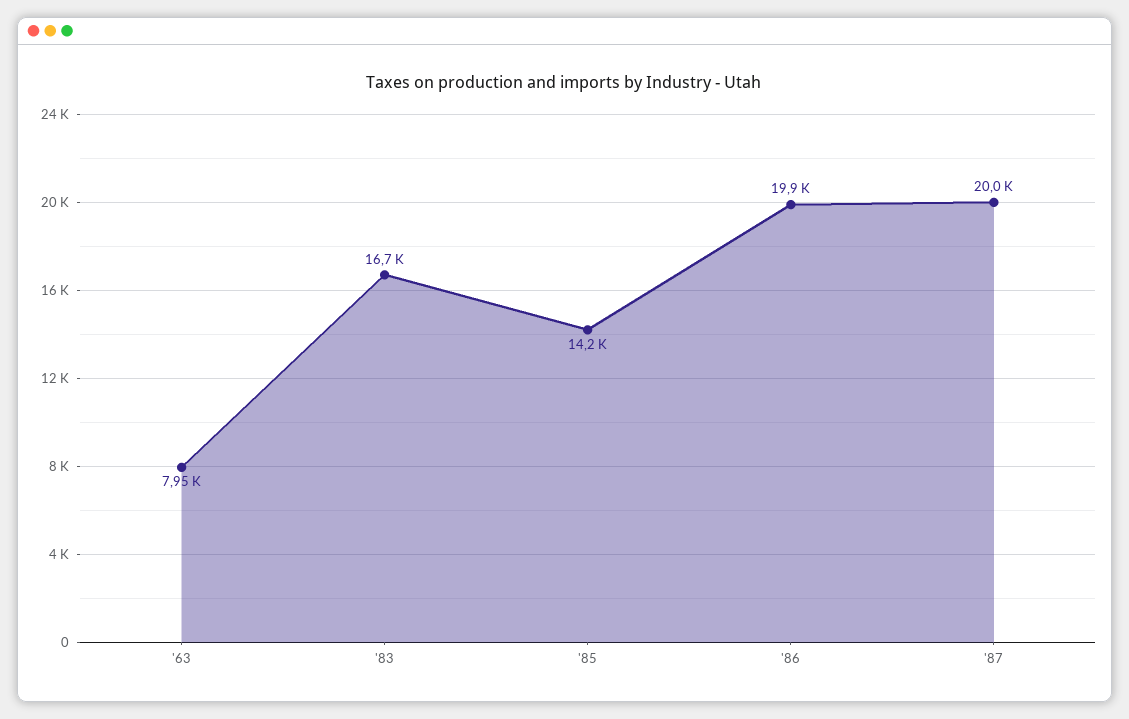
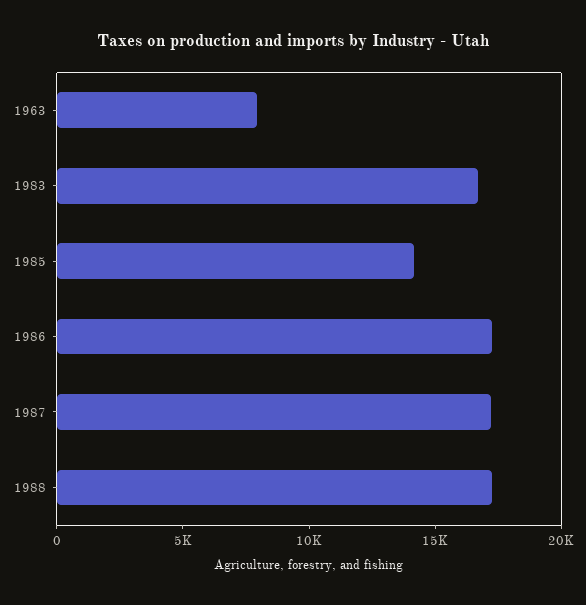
'86: 19900 -> 17000
'87: 20000 -> 17000
1988: none -> 17000

